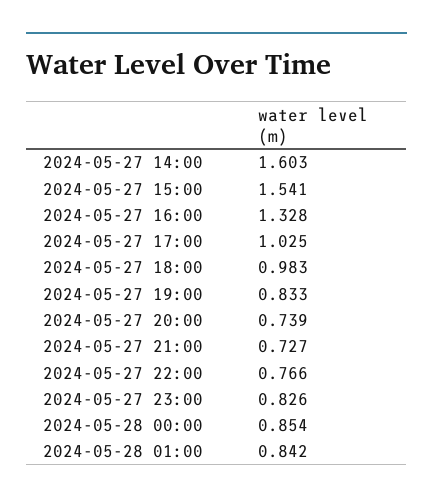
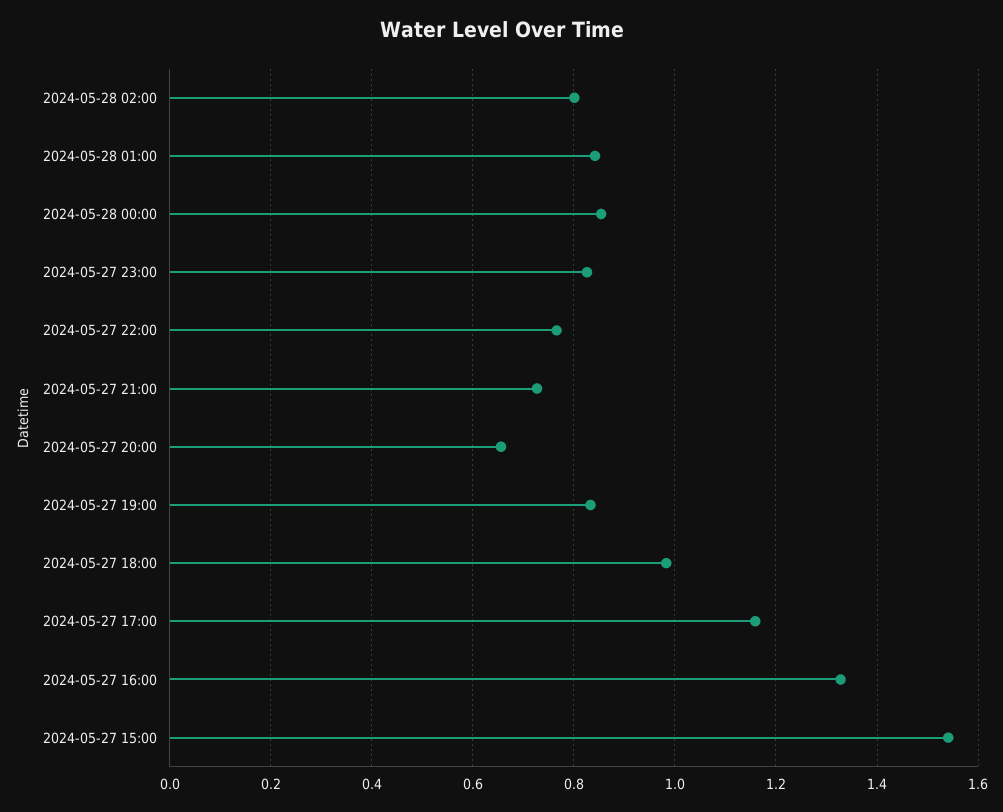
2024-05-27 14:00: 1.603 -> none
2024-05-27 17:00: 1.025 -> 1.16
2024-05-27 20:00: 0.739 -> 0.66
2024-05-28 02:00: none -> 0.8

